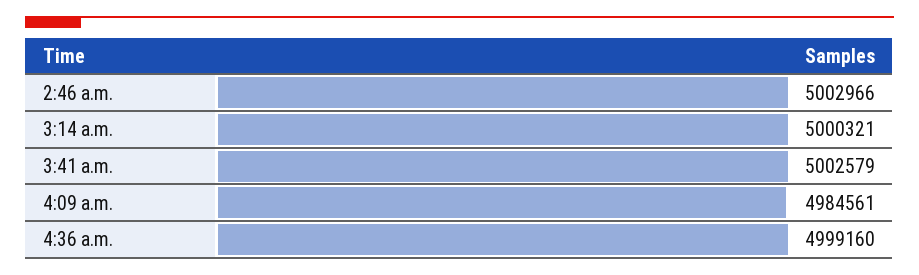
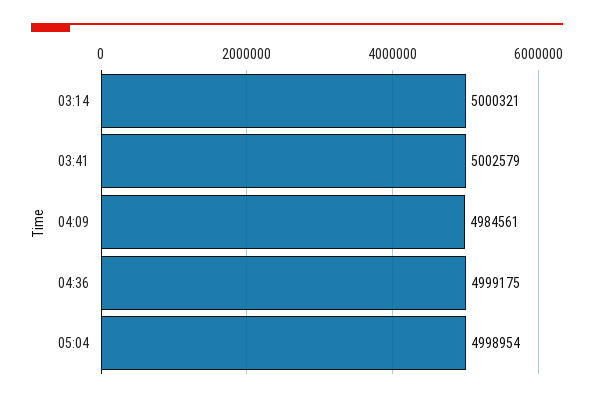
2:46 a.m.: 5002966 -> none
4:36 a.m.: 4999160 -> 4999175
05:04: none -> 4998954

